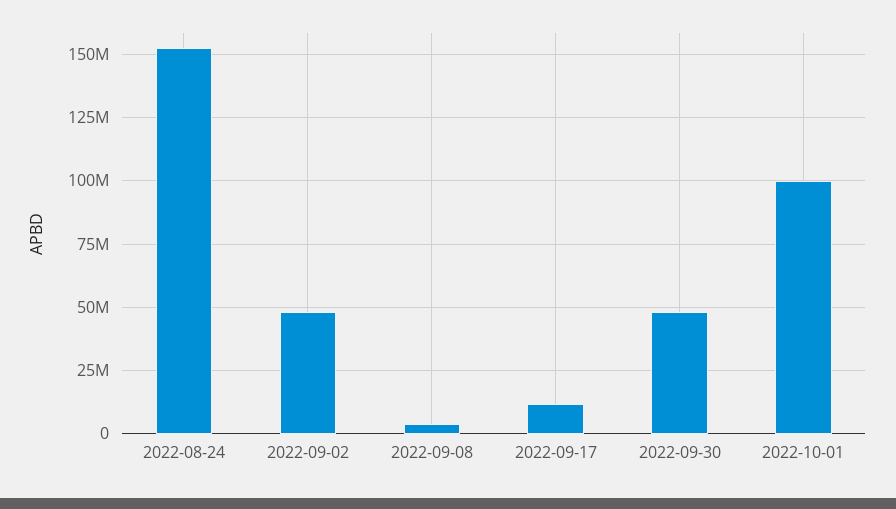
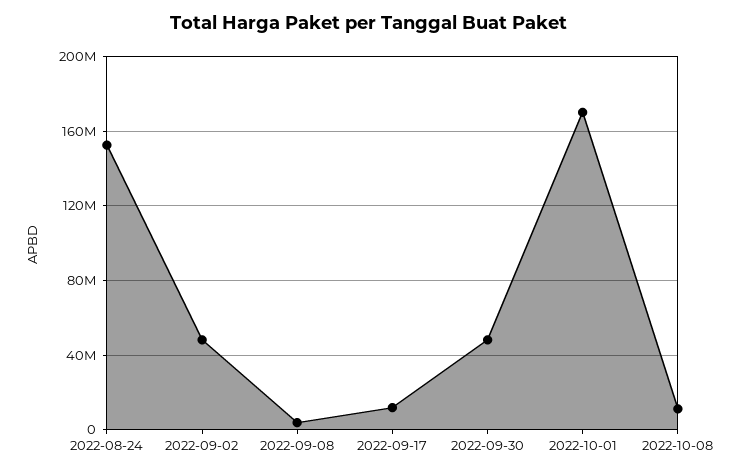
2022-10-01: 100000000 -> 170000000
2022-10-08: none -> 10000000

